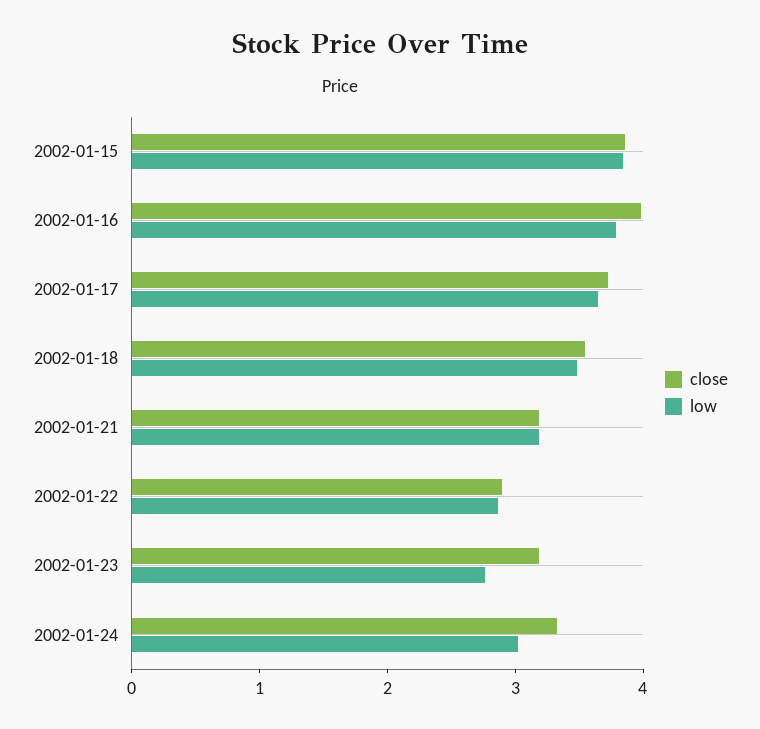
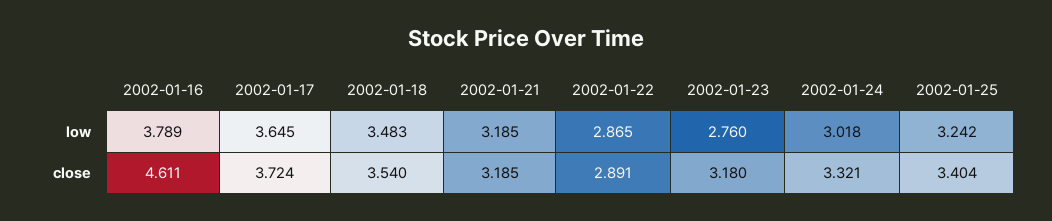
close, 2002-01-15: 3.8 -> none
low, 2002-01-15: 3.8 -> none
close, 2002-01-16: 4 -> 4.611
low, 2002-01-25: none -> 3.242
close, 2002-01-25: none -> 3.404

